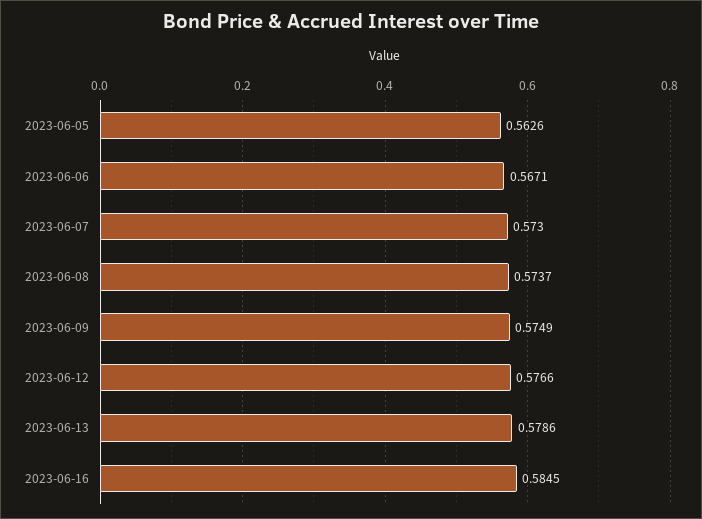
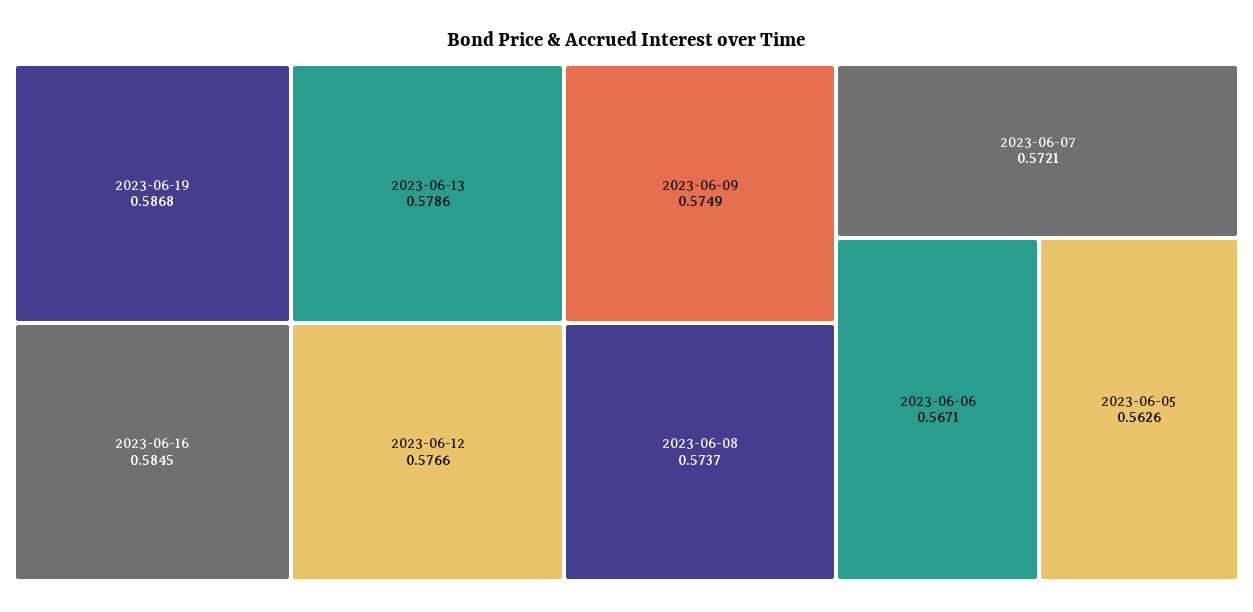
2023-06-07: 0.573 -> 0.5721
2023-06-19: none -> 0.5868

